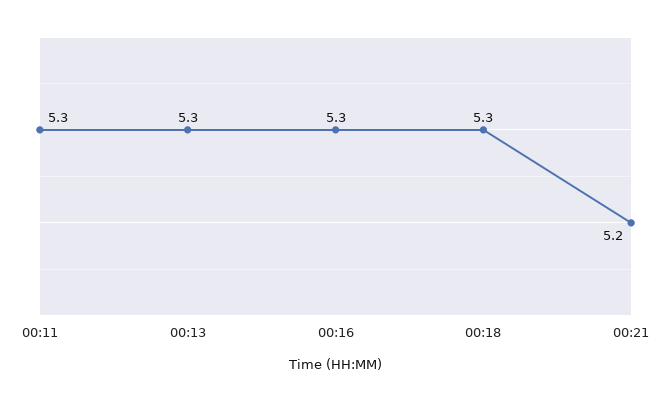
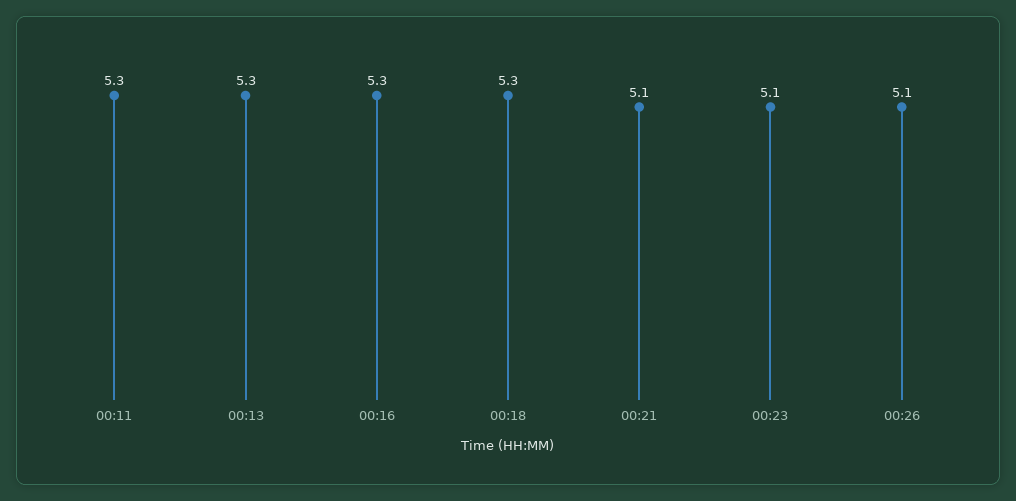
00:21: 5.2 -> 5.1
00:23: none -> 5.1
00:26: none -> 5.1

